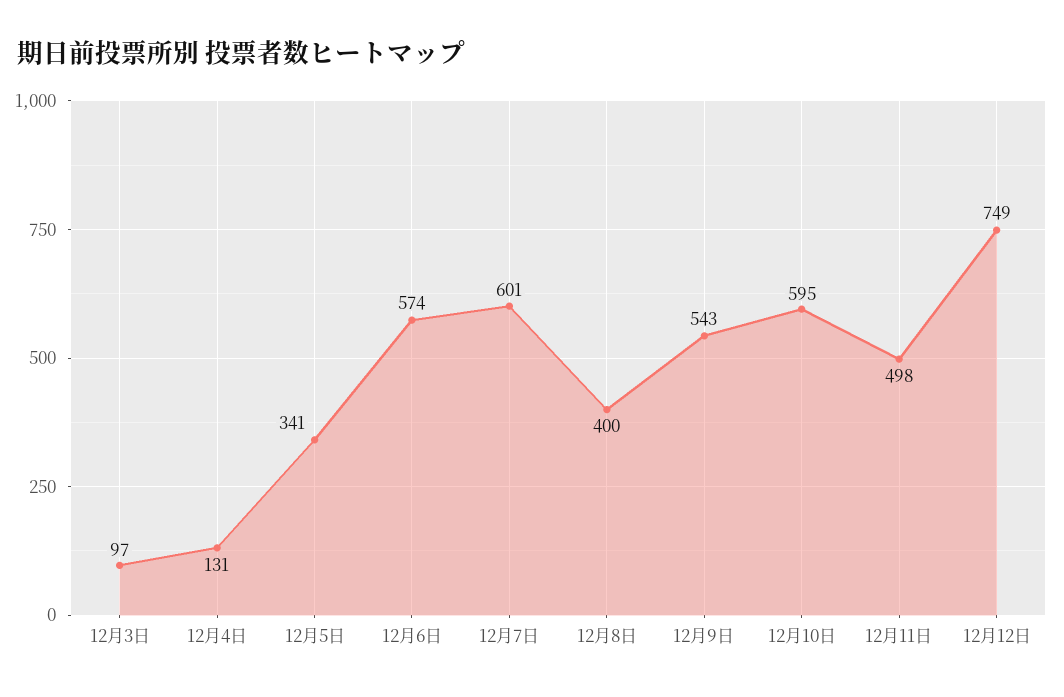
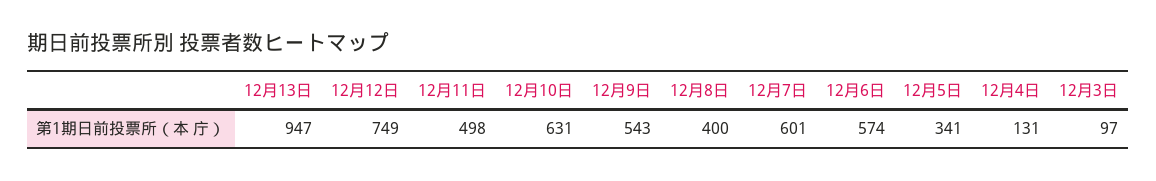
12月10日: 595 -> 631
12月13日: none -> 947

